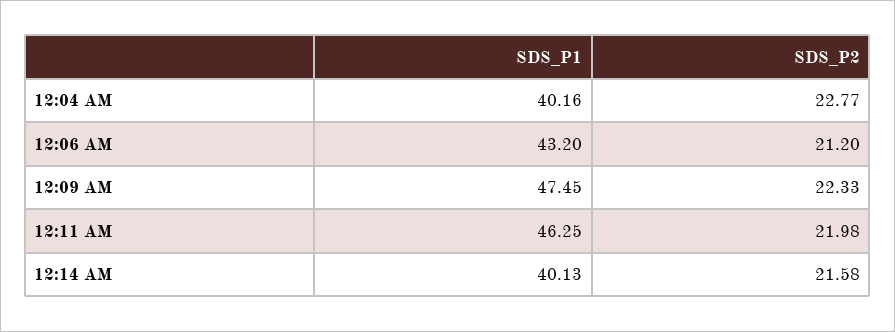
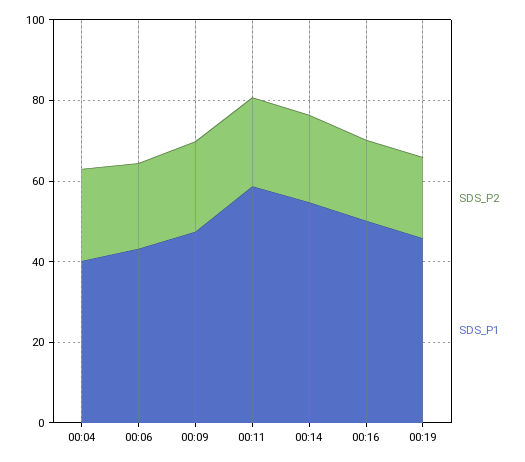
SDS_P1, 12:11 AM: 46.25 -> 60
SDS_P1, 12:14 AM: 40.13 -> 55
SDS_P2, 00:16: none -> 20
SDS_P1, 00:16: none -> 50
SDS_P2, 00:19: none -> 20
SDS_P1, 00:19: none -> 45

